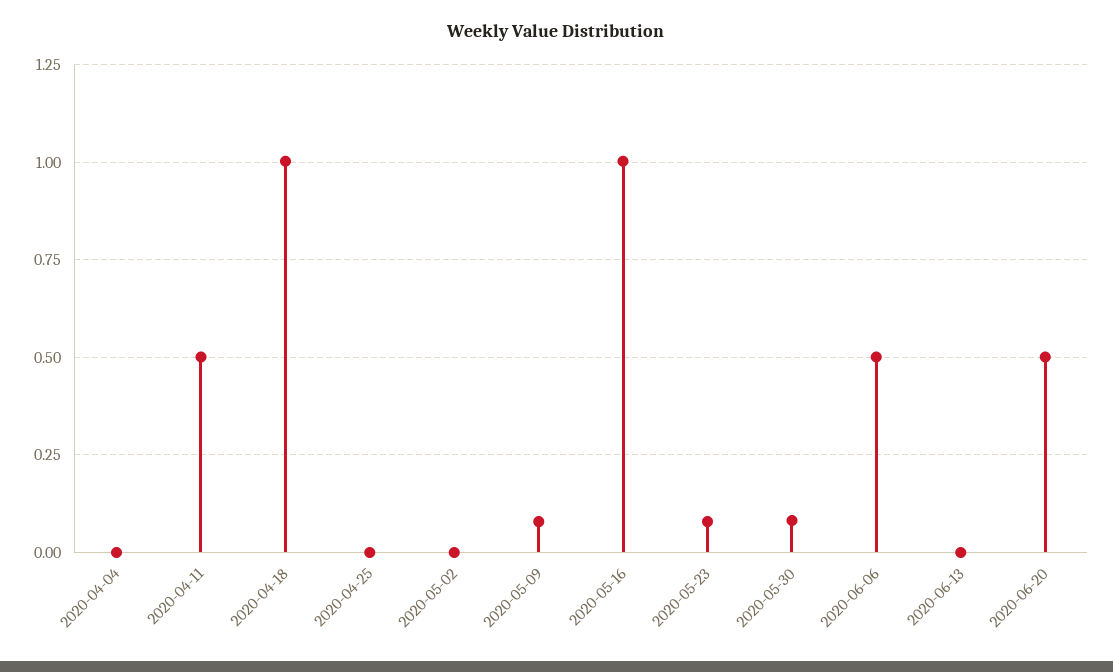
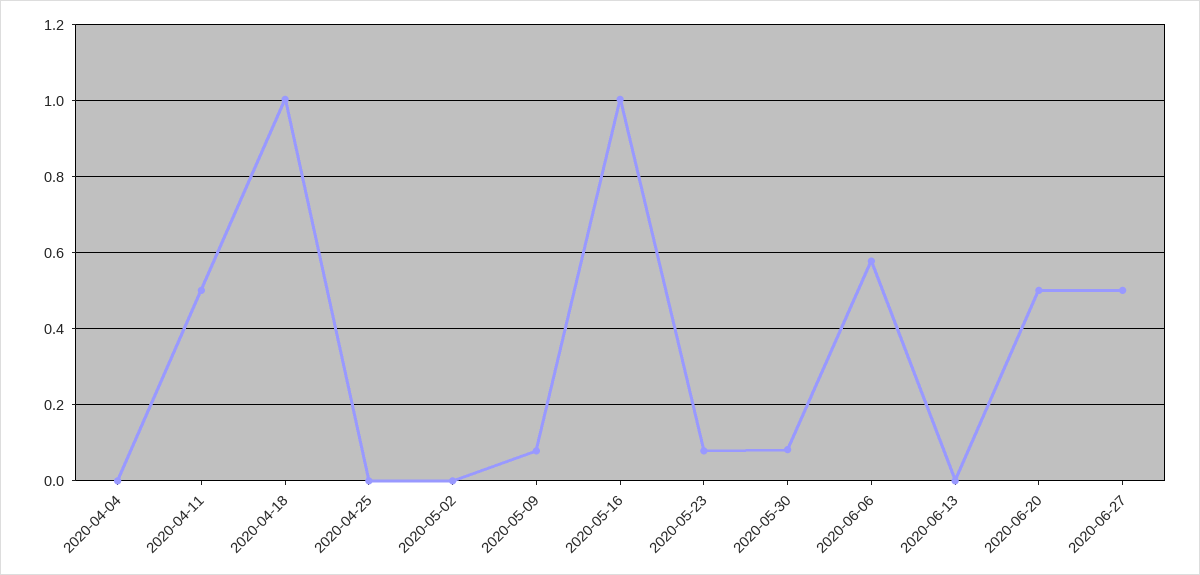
2020-06-06: 0.5 -> 0.58
2020-06-27: none -> 0.5

